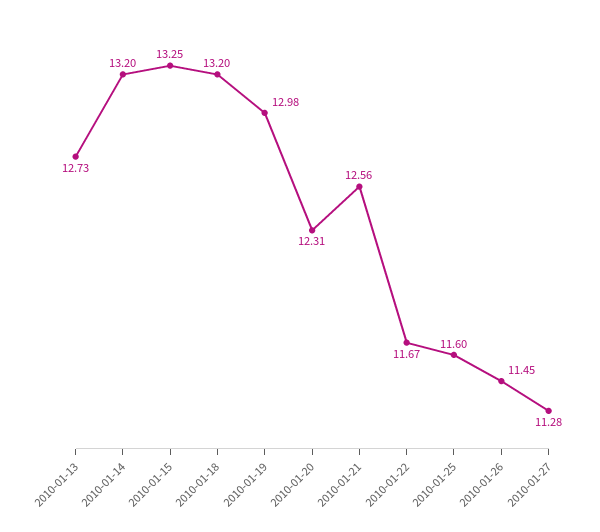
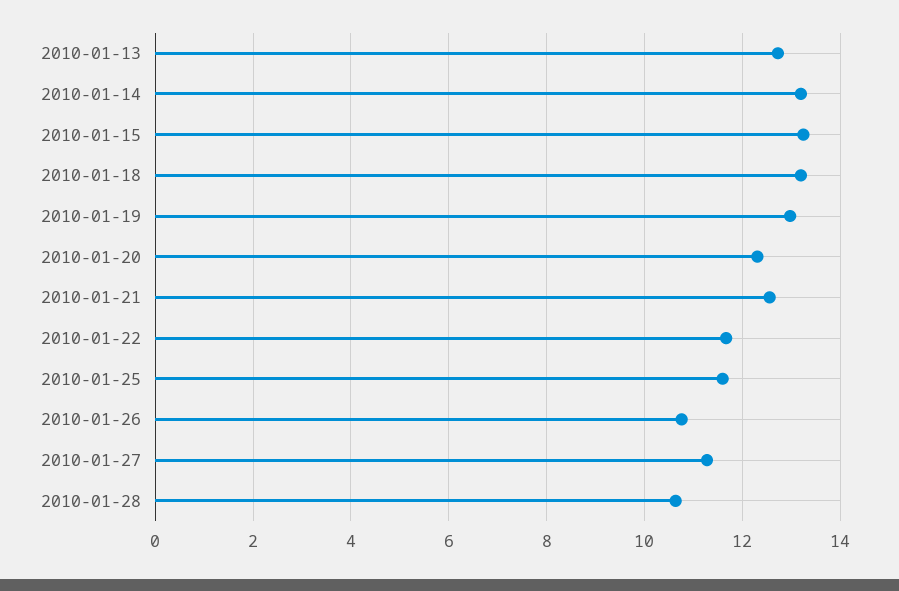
2010-01-26: 11.45 -> 10.8
2010-01-28: none -> 10.6

